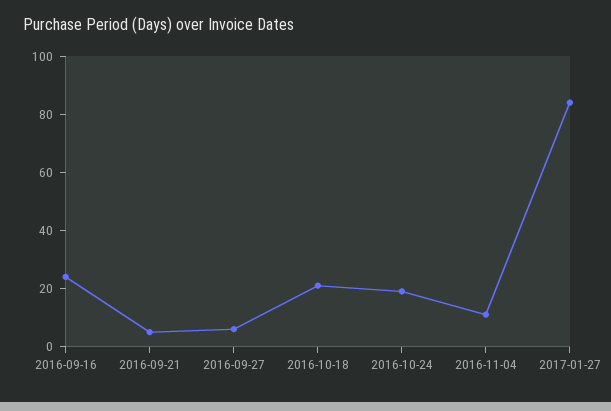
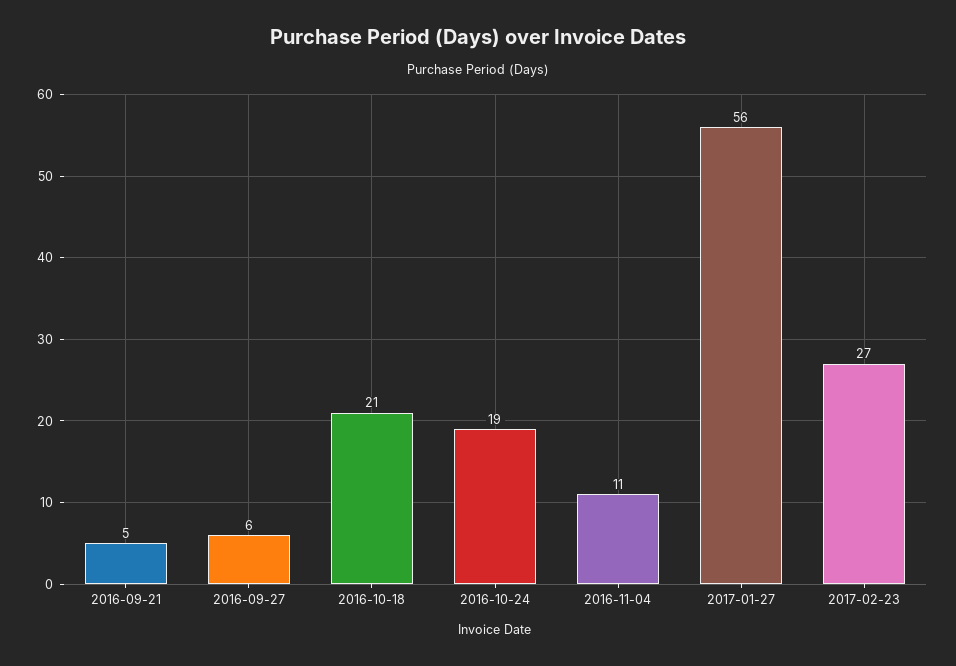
2016-09-16: 25 -> none
2017-01-27: 85 -> 56
2017-02-23: none -> 27

